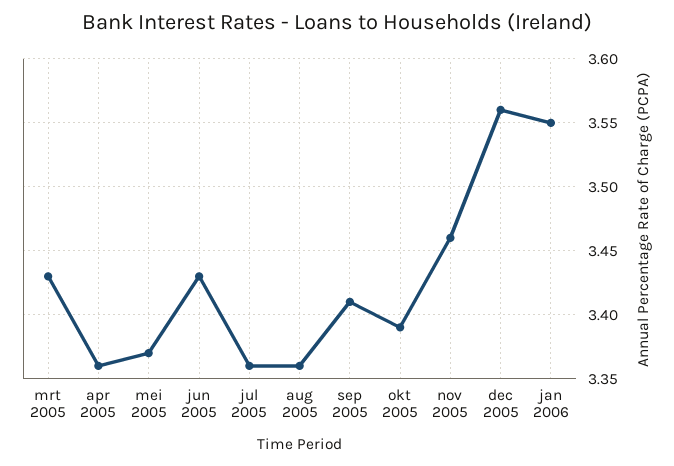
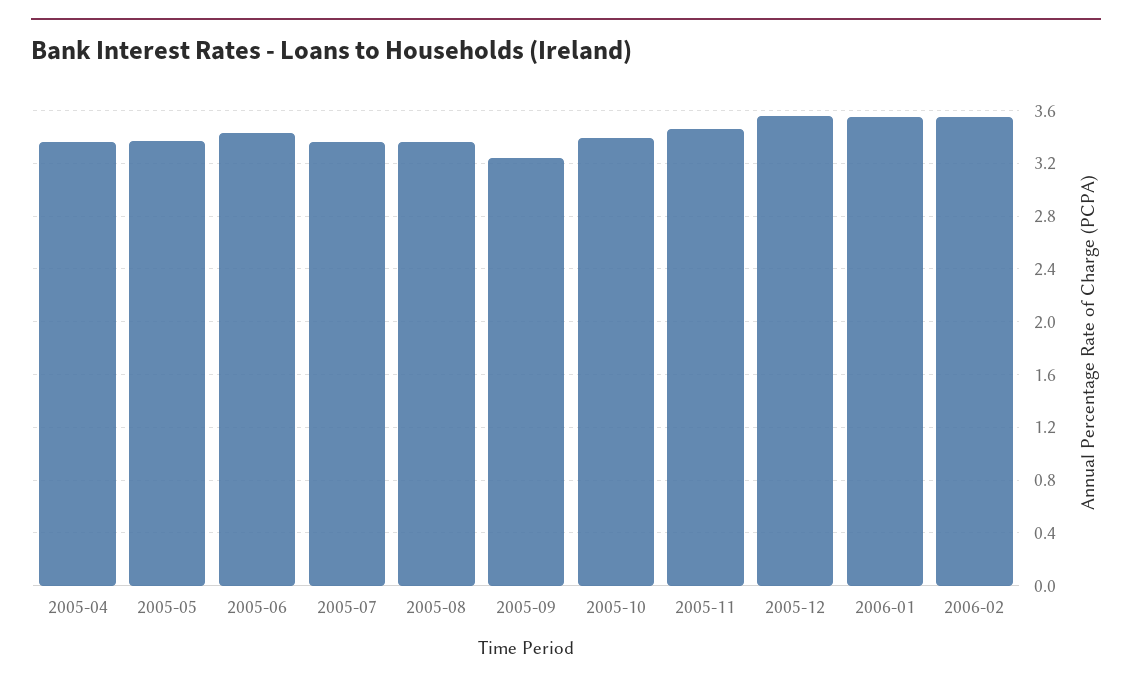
mrt 2005: 3.43 -> none
sep 2005: 3.41 -> 3.25
2006-02: none -> 3.55

